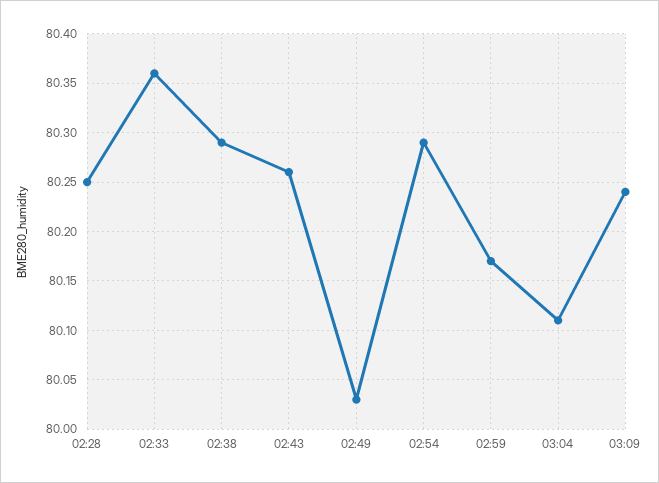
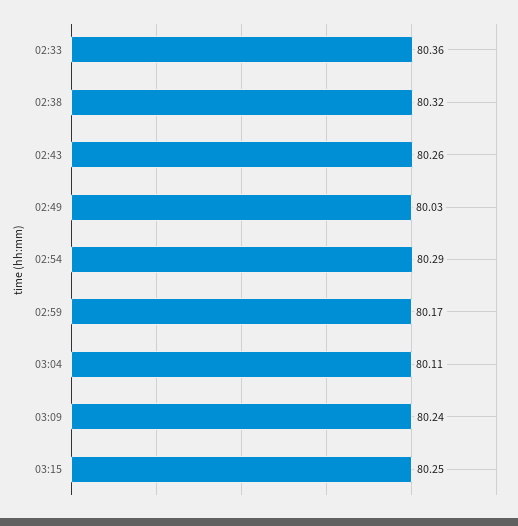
02:28: 80.25 -> none
02:38: 80.29 -> 80.32
03:15: none -> 80.25

